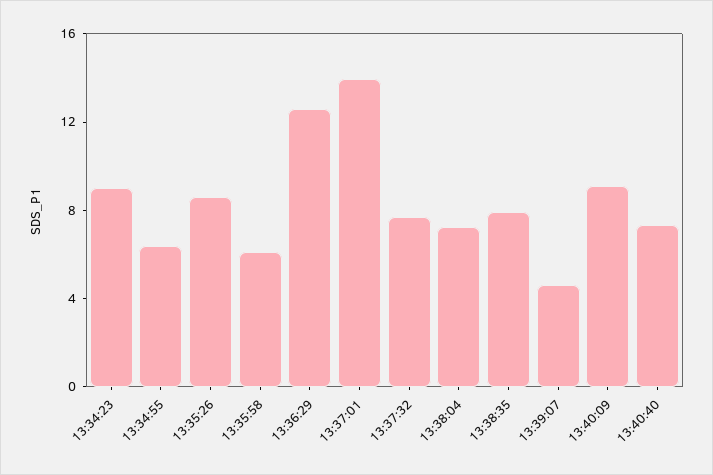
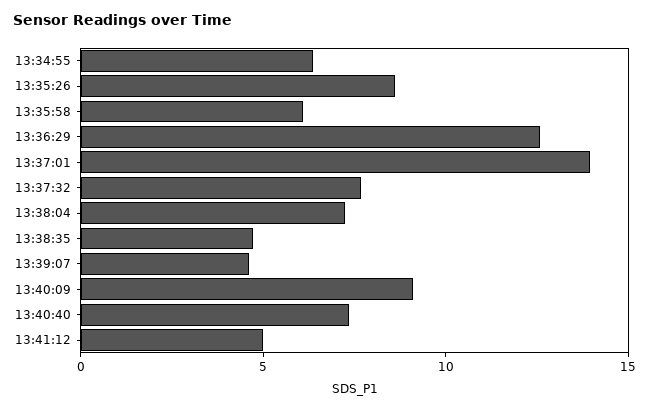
13:34:23: 9 -> none
13:38:35: 8 -> 5
13:41:12: none -> 5

